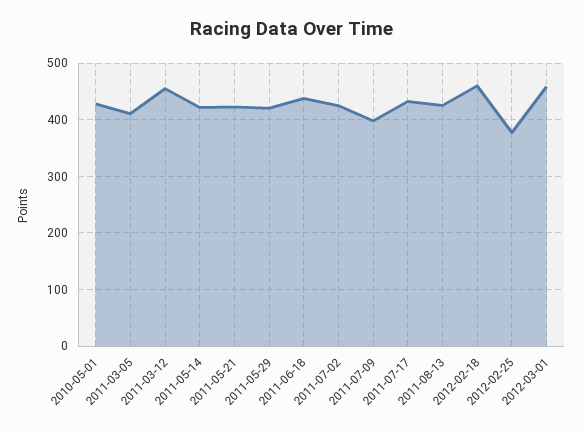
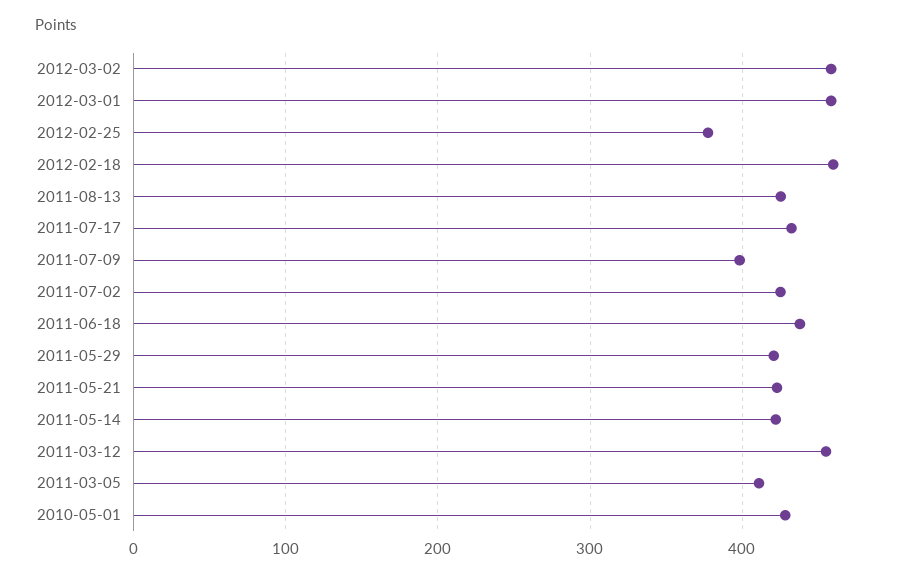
2012-03-02: none -> 460

